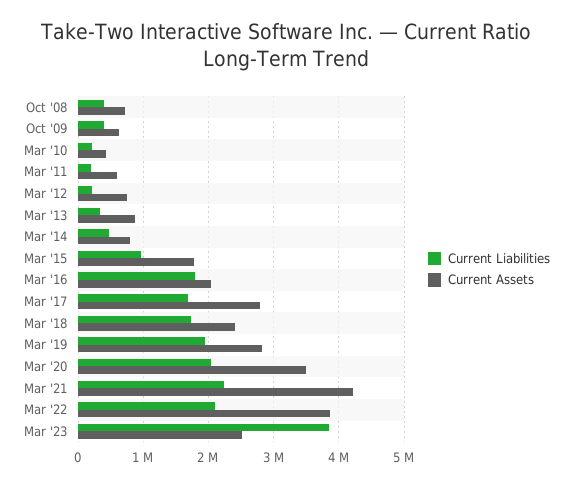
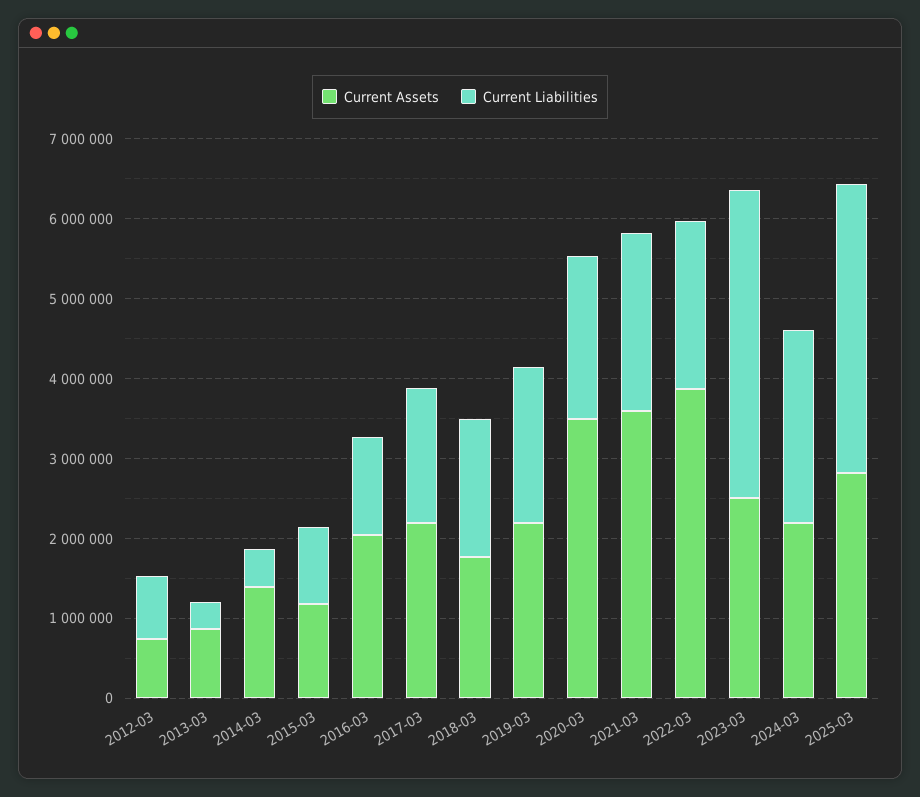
Current Liabilities, Oct '08: 400000 -> none
Current Assets, Oct '08: 700000 -> none
Current Liabilities, Oct '09: 400000 -> none
Current Assets, Oct '09: 600000 -> none
Current Liabilities, Mar '10: 200000 -> none
Current Assets, Mar '10: 400000 -> none
Current Liabilities, Mar '11: 200000 -> none
Current Assets, Mar '11: 600000 -> none
Current Liabilities, Mar '12: 200000 -> 800000
Current Assets, Mar '14: 800000 -> 1400000
Current Assets, Mar '15: 1800000 -> 1200000
Current Liabilities, Mar '16: 1800000 -> 1200000
Current Assets, Mar '17: 2800000 -> 2200000
Current Assets, Mar '18: 2400000 -> 1800000
Current Assets, Mar '19: 2800000 -> 2200000
Current Assets, Mar '21: 4200000 -> 3600000
Current Assets, 2024-03: none -> 2200000
Current Liabilities, 2024-03: none -> 2400000
Current Assets, 2025-03: none -> 2800000
Current Liabilities, 2025-03: none -> 3600000

